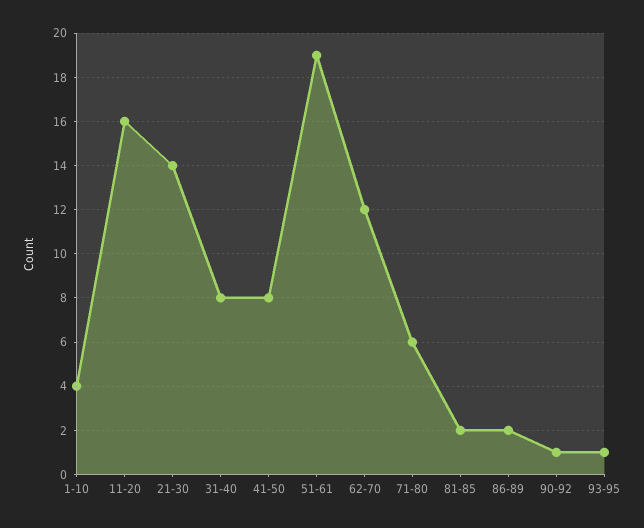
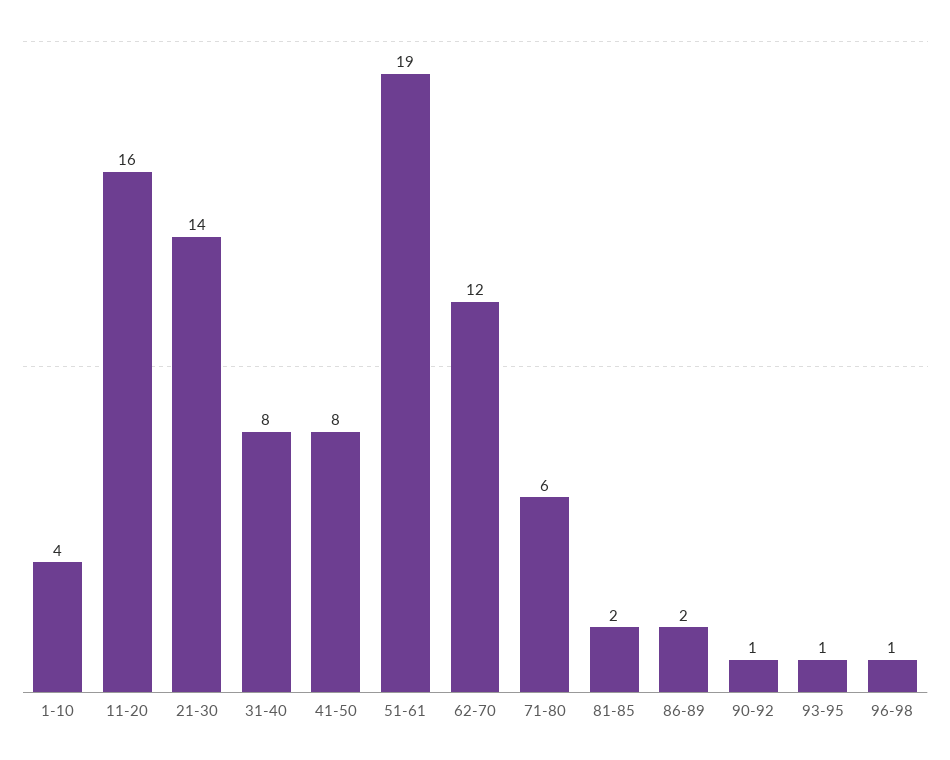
96-98: none -> 1

